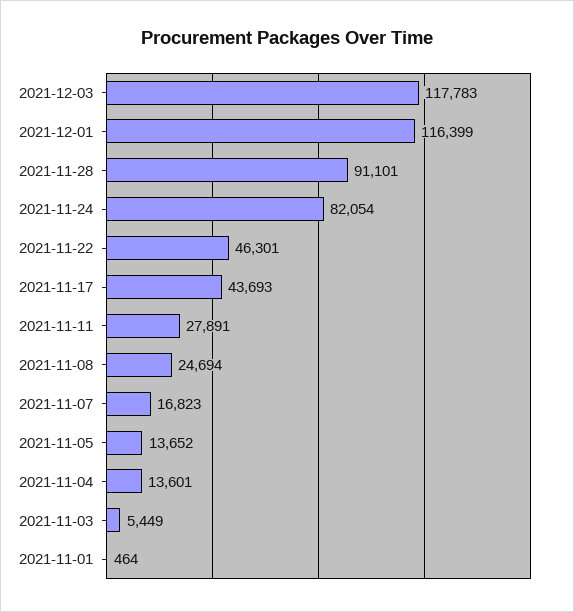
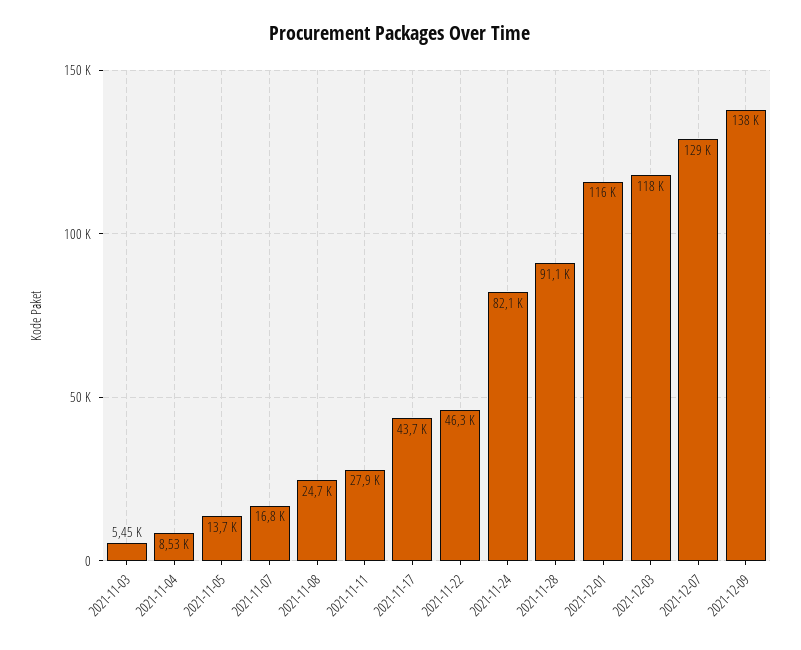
2021-11-04: 13601 -> 8530
2021-11-01: 464 -> none
2021-12-07: none -> 129000
2021-12-09: none -> 138000

